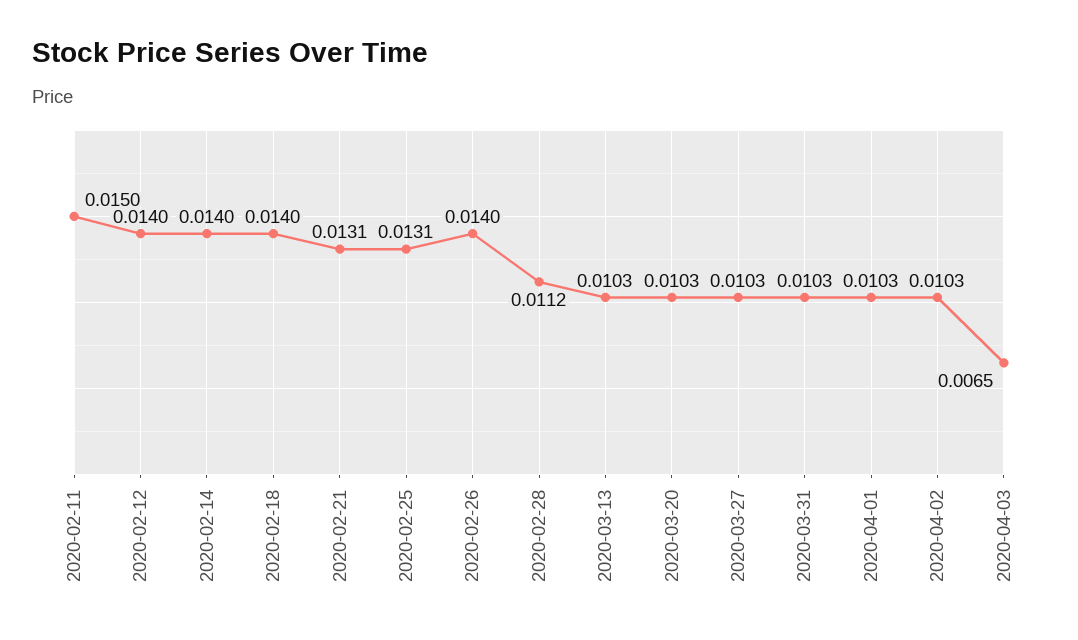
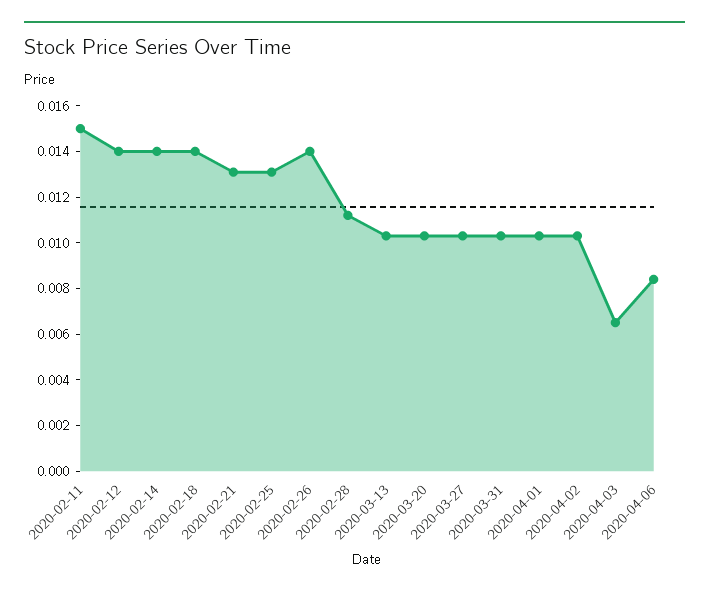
2020-04-06: none -> 0.0085

